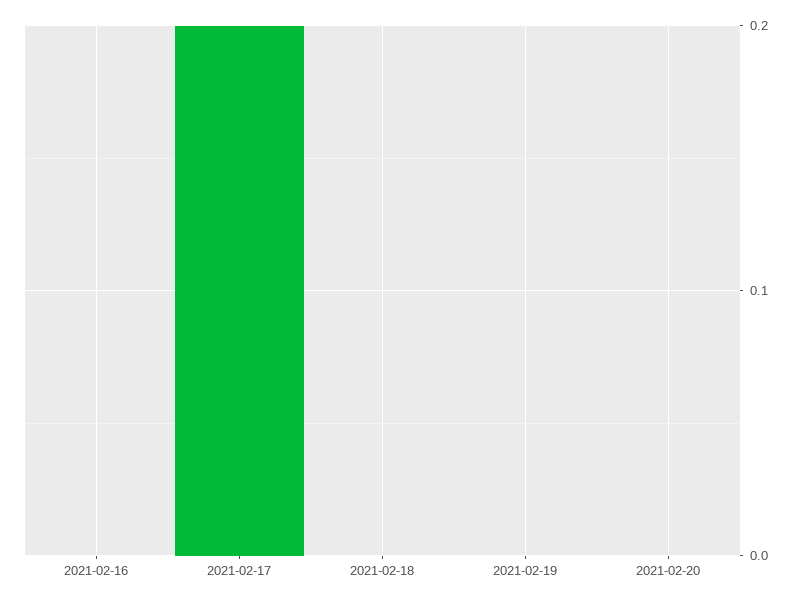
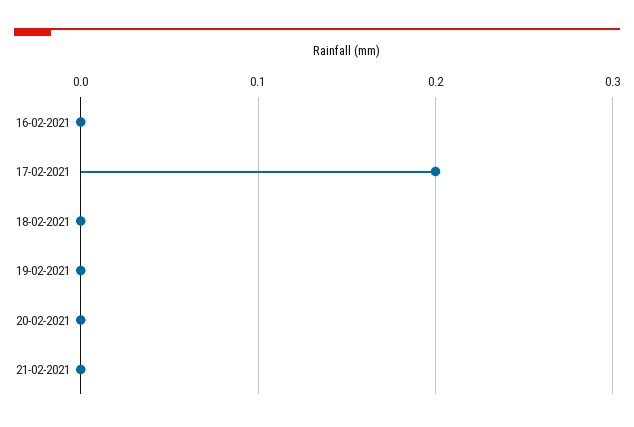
21-02-2021: none -> 0

